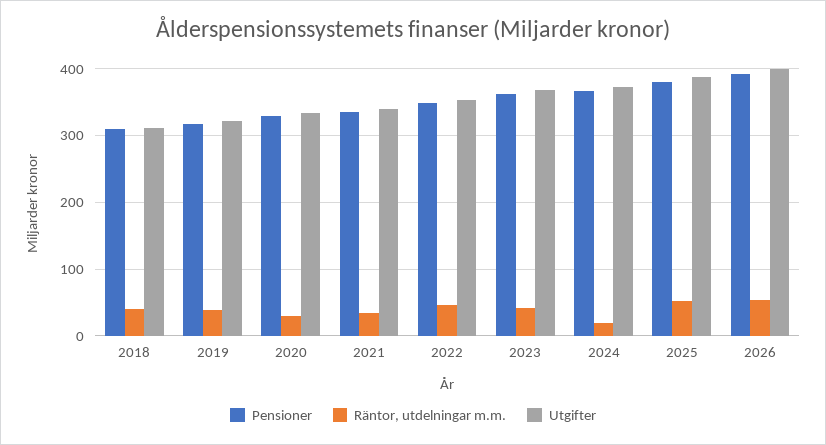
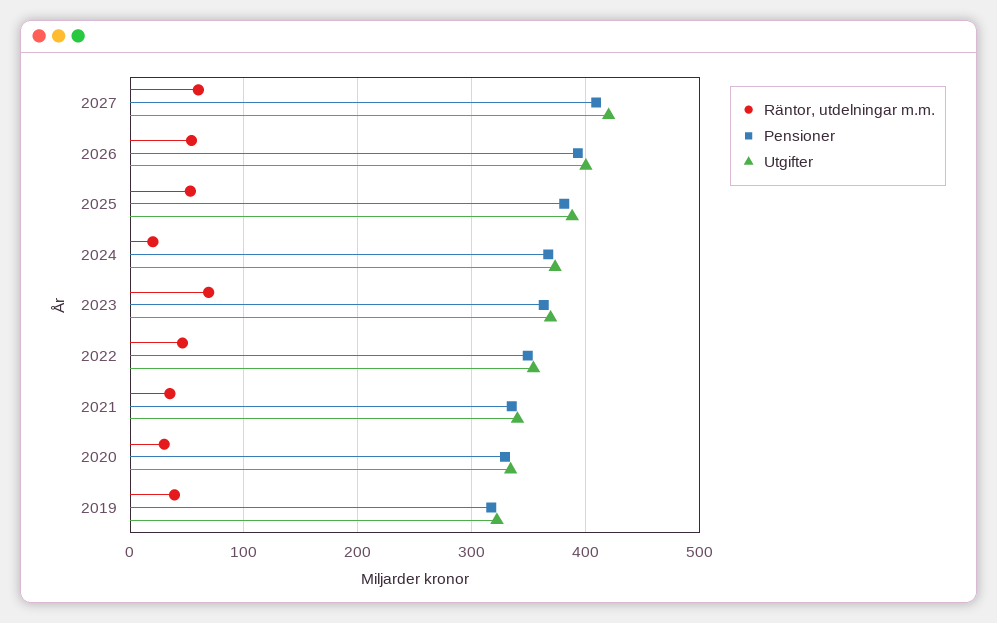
Pensioner, 2018: 310 -> none
Räntor, utdelningar m.m., 2018: 40 -> none
Utgifter, 2018: 310 -> none
Räntor, utdelningar m.m., 2023: 40 -> 70
Räntor, utdelningar m.m., 2027: none -> 60
Pensioner, 2027: none -> 410
Utgifter, 2027: none -> 420

